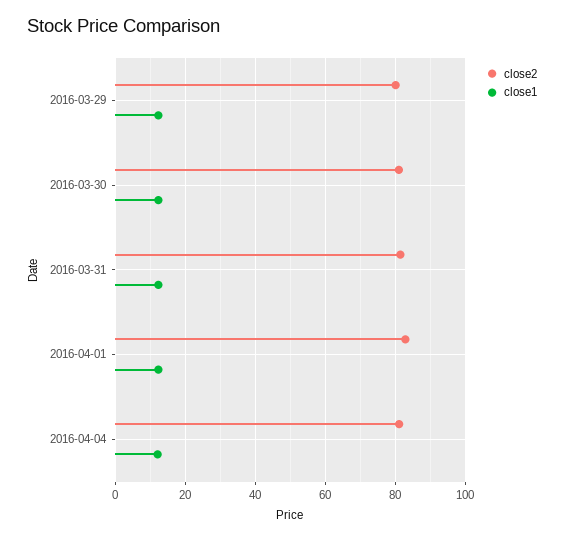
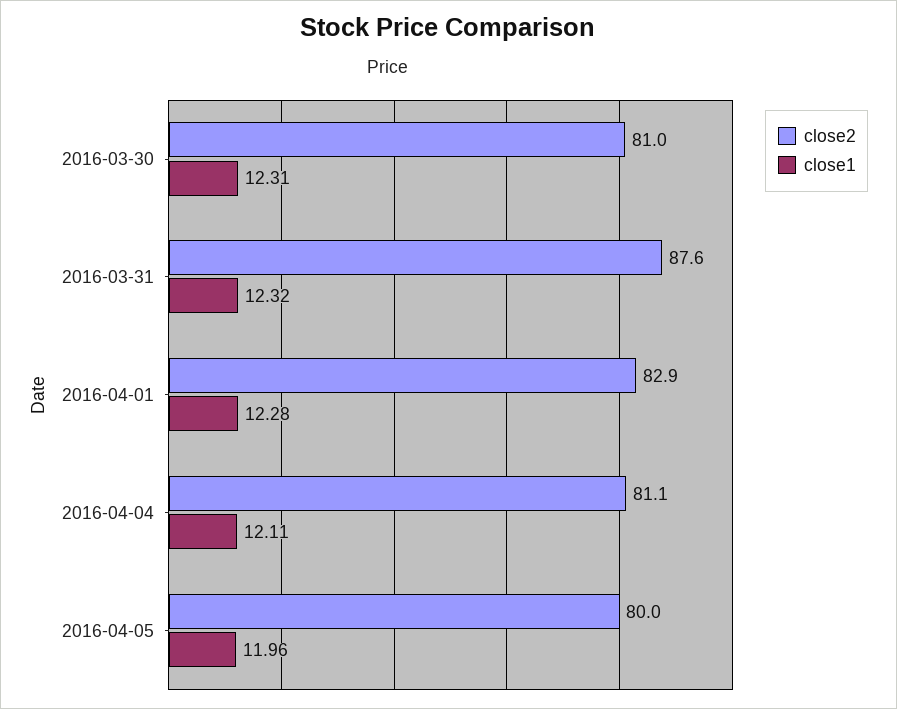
close2, 2016-03-29: 80 -> none
close1, 2016-03-29: 12 -> none
close2, 2016-03-31: 82 -> 87.6
close2, 2016-04-05: none -> 80
close1, 2016-04-05: none -> 11.96

